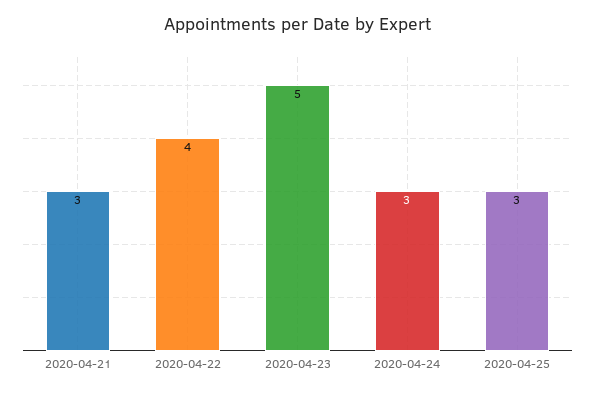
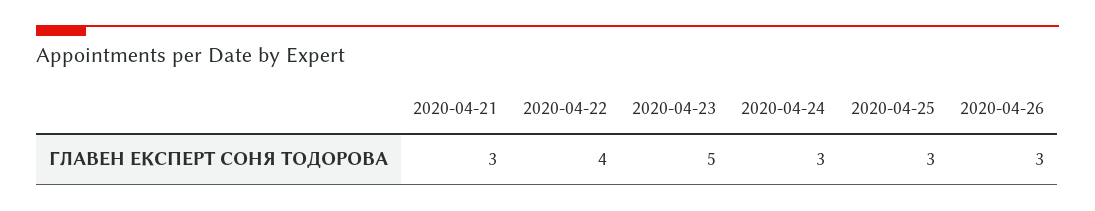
2020-04-26: none -> 3

